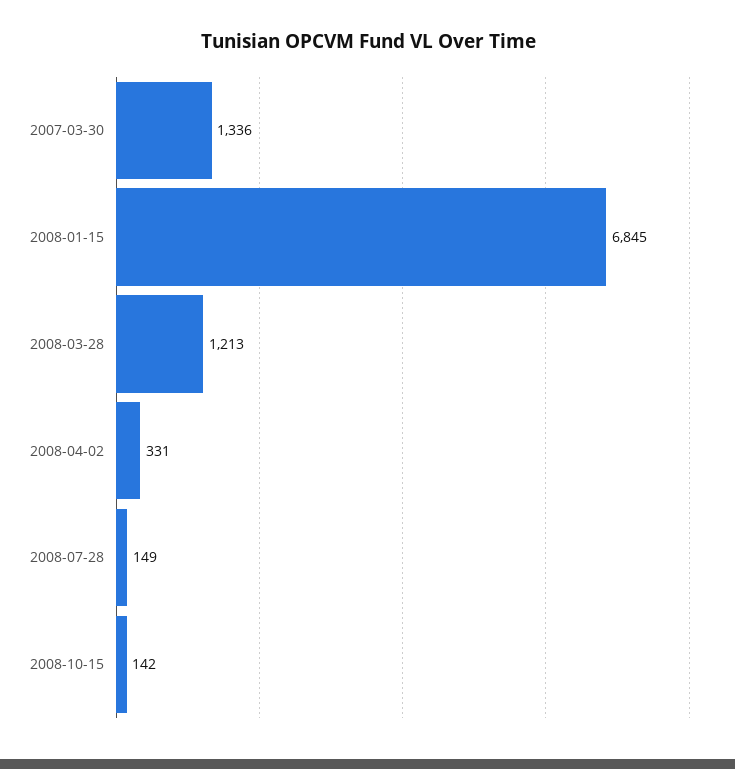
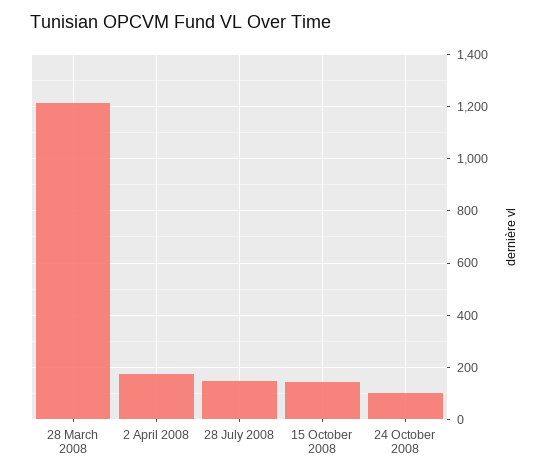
2007-03-30: 1336 -> none
2008-01-15: 6845 -> none
2008-04-02: 331 -> 175
24 October 2008: none -> 100

